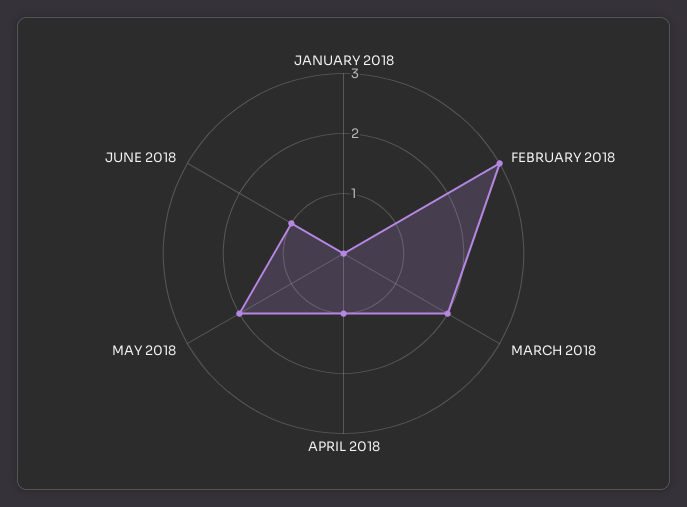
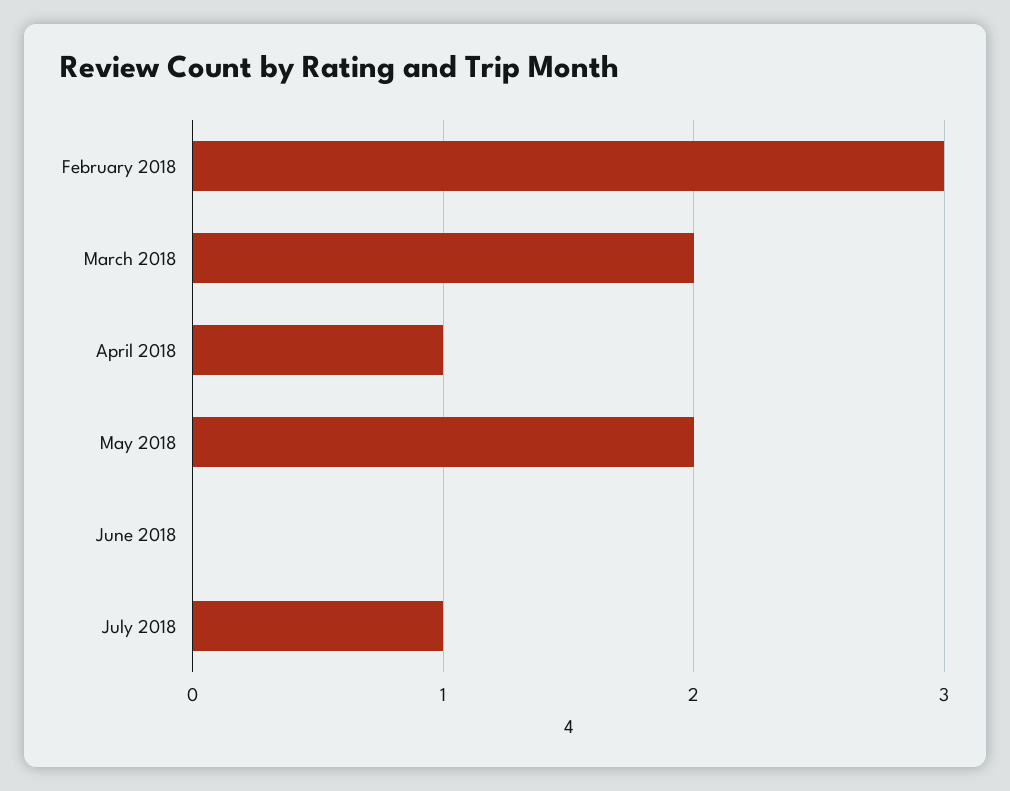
JANUARY 2018: 0 -> none
JUNE 2018: 1 -> 0
July 2018: none -> 1

